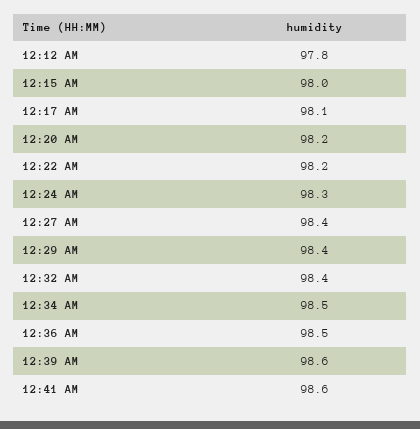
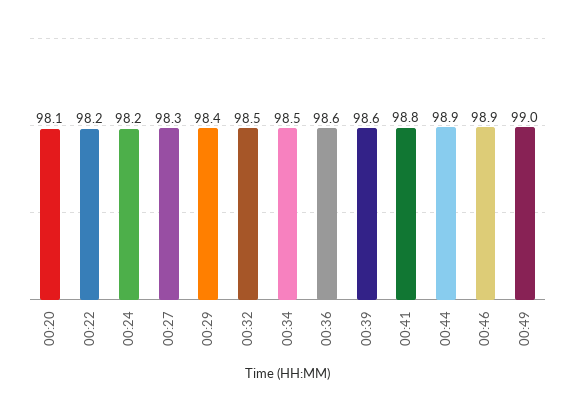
12:12 AM: 97.8 -> none
12:15 AM: 98 -> none
12:17 AM: 98.1 -> none
12:20 AM: 98.2 -> 98.1
12:24 AM: 98.3 -> 98.2
12:27 AM: 98.4 -> 98.3
12:32 AM: 98.4 -> 98.5
12:36 AM: 98.5 -> 98.6
12:41 AM: 98.6 -> 98.8
00:44: none -> 98.9
00:46: none -> 98.9
00:49: none -> 99

